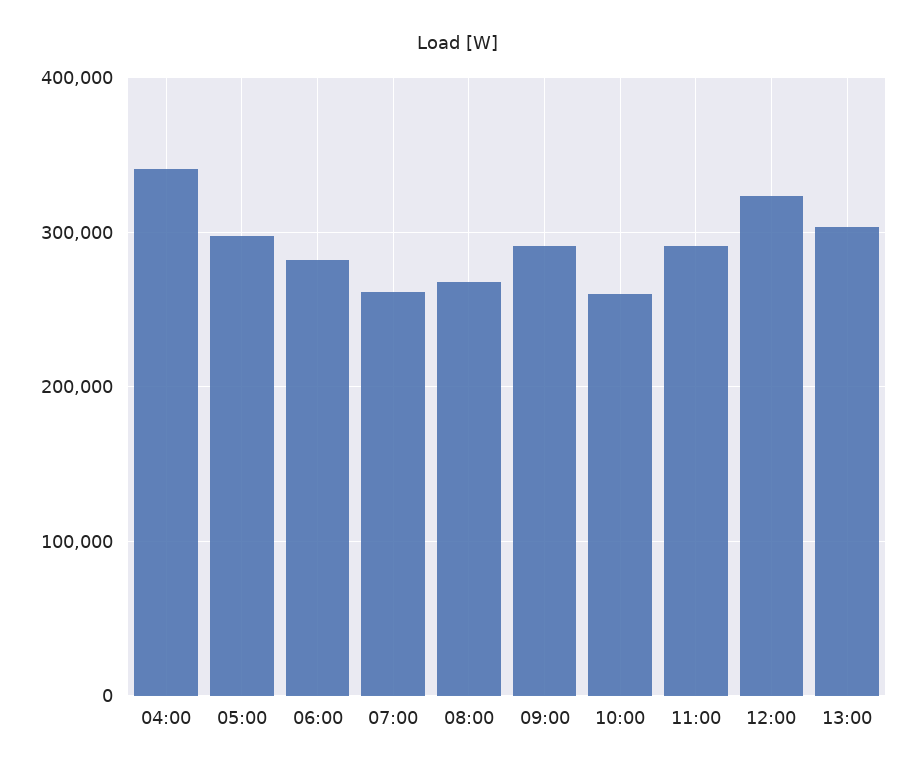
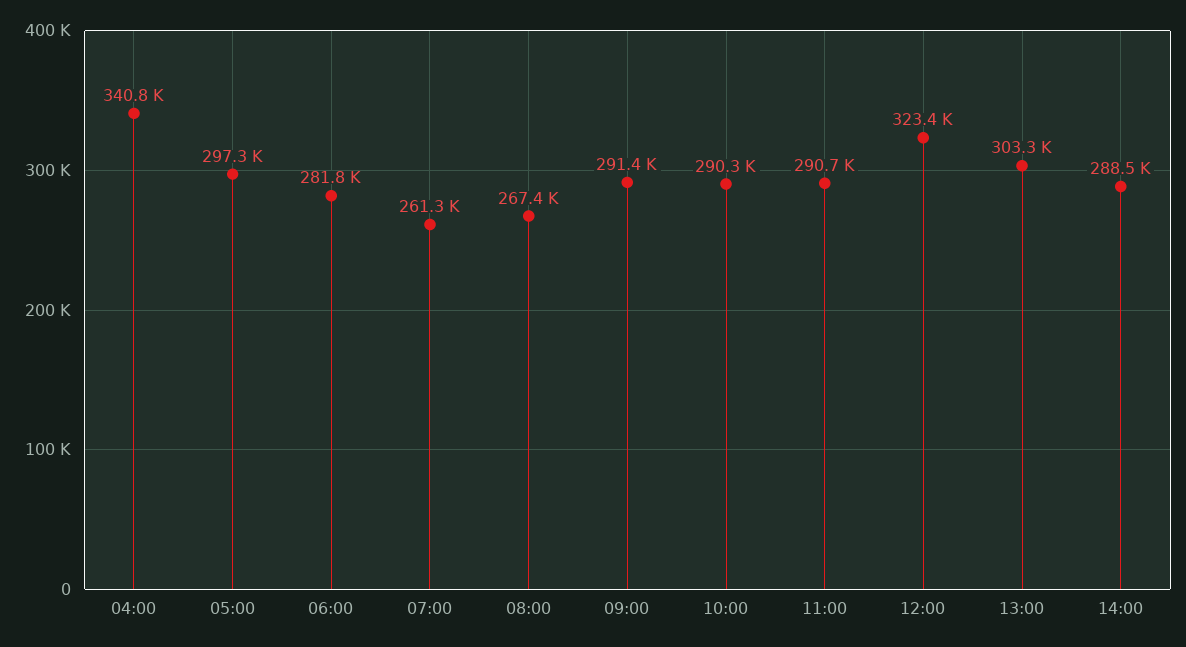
10:00: 260000 -> 290300
14:00: none -> 288500

